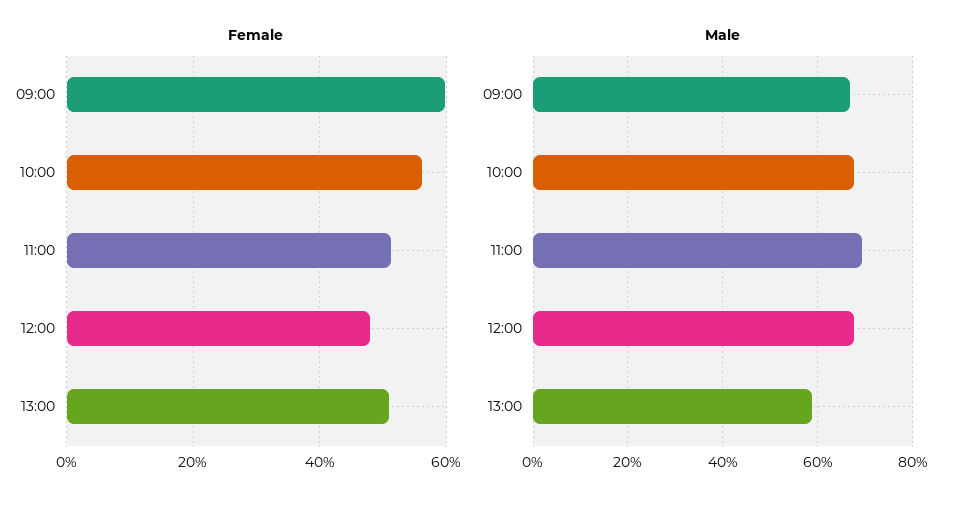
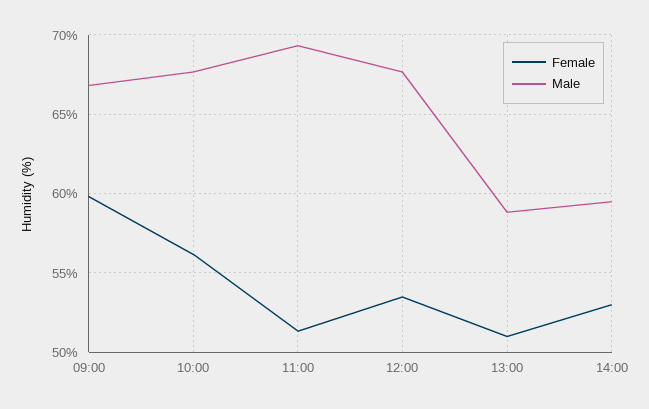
Female, 12:00: 48 -> 53.5
Female, 14:00: none -> 53
Male, 14:00: none -> 59.5

